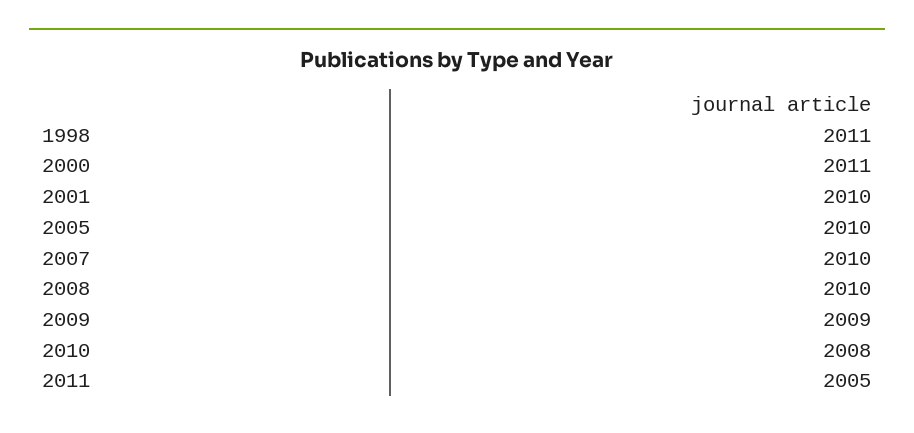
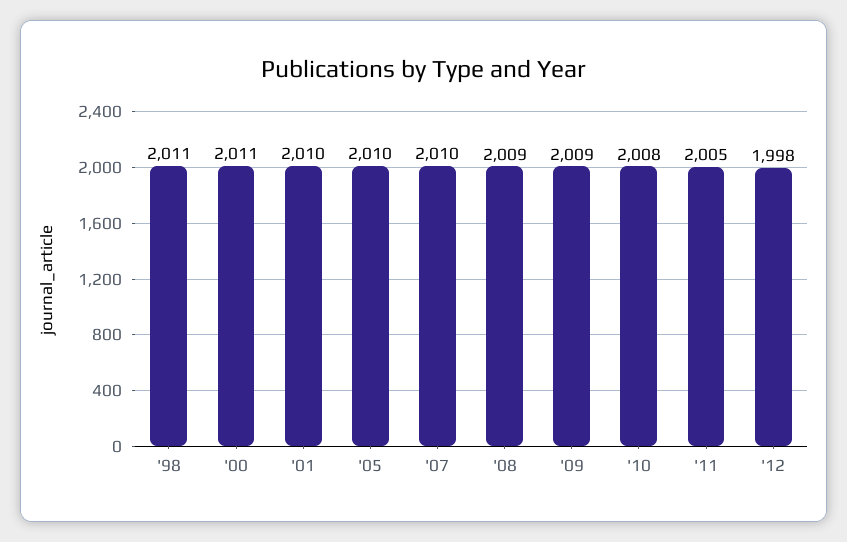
2008: 2010 -> 2009
'12: none -> 1998

